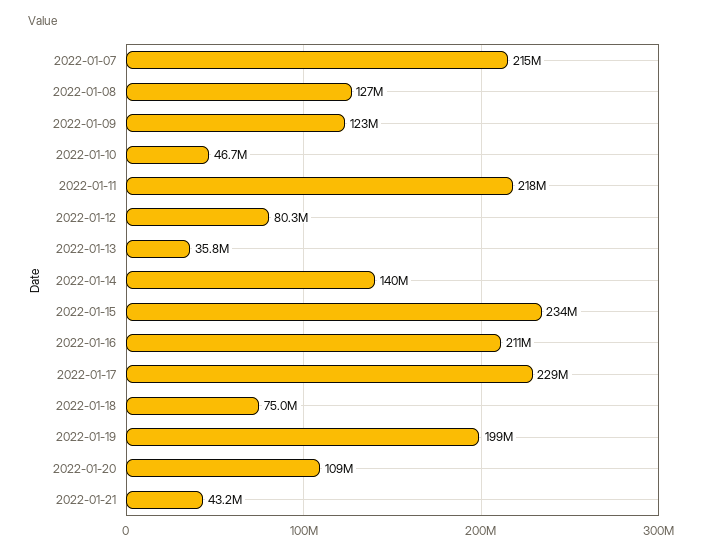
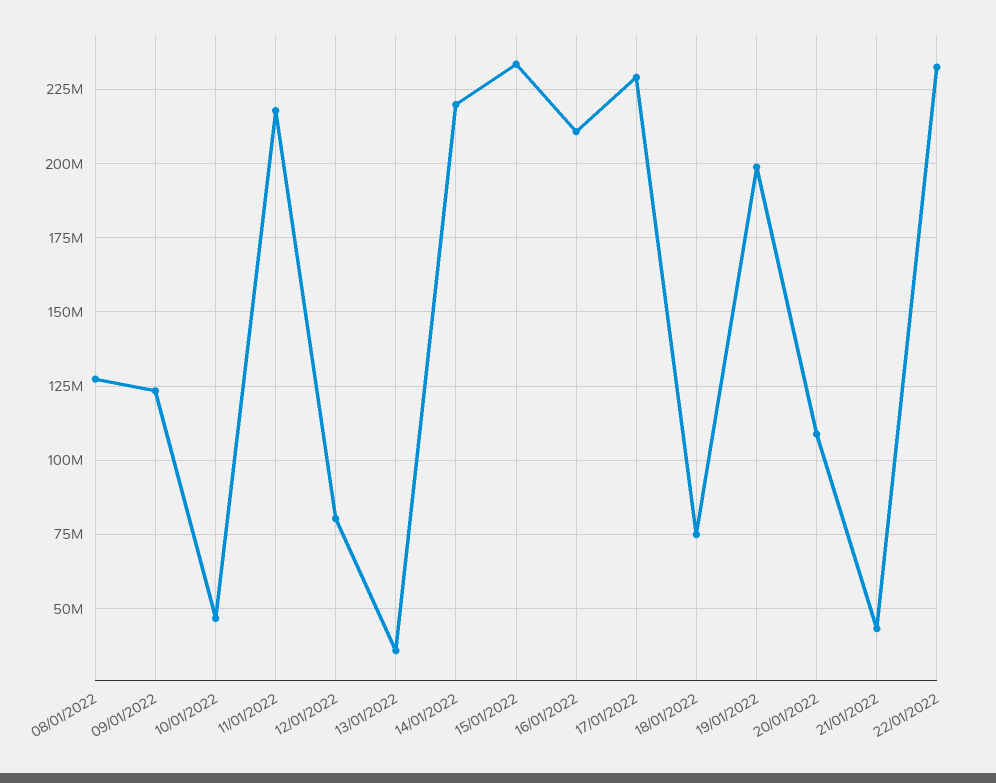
2022-01-07: 215000000 -> none
2022-01-14: 140000000 -> 220000000
22/01/2022: none -> 232500000

